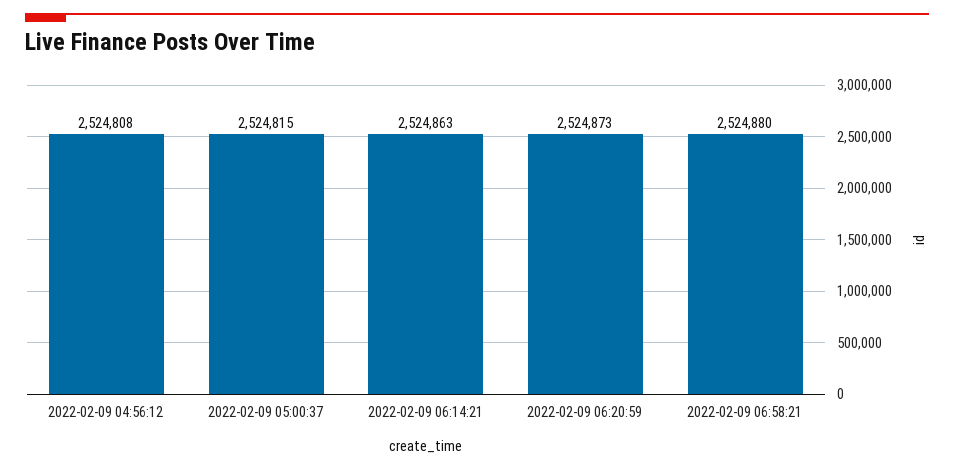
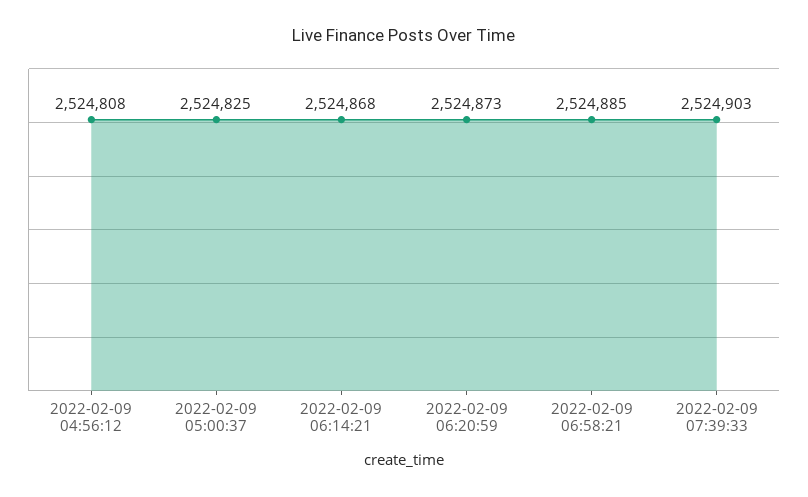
2022-02-09 05:00:37: 2524815 -> 2524825
2022-02-09 06:14:21: 2524863 -> 2524868
2022-02-09 06:58:21: 2524880 -> 2524885
2022-02-09 07:39:33: none -> 2524903

